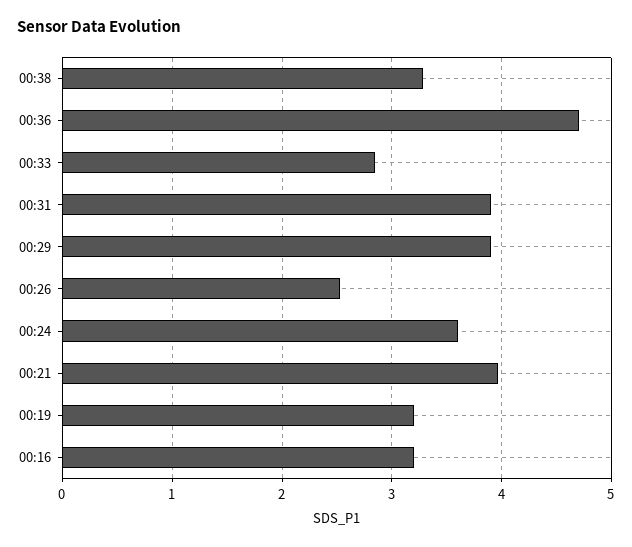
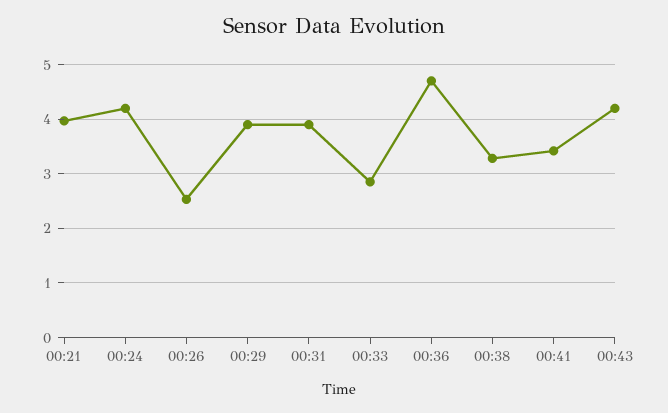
00:24: 3.6 -> 4.2
00:19: 3.2 -> none
00:16: 3.2 -> none
00:41: none -> 3.4
00:43: none -> 4.2

